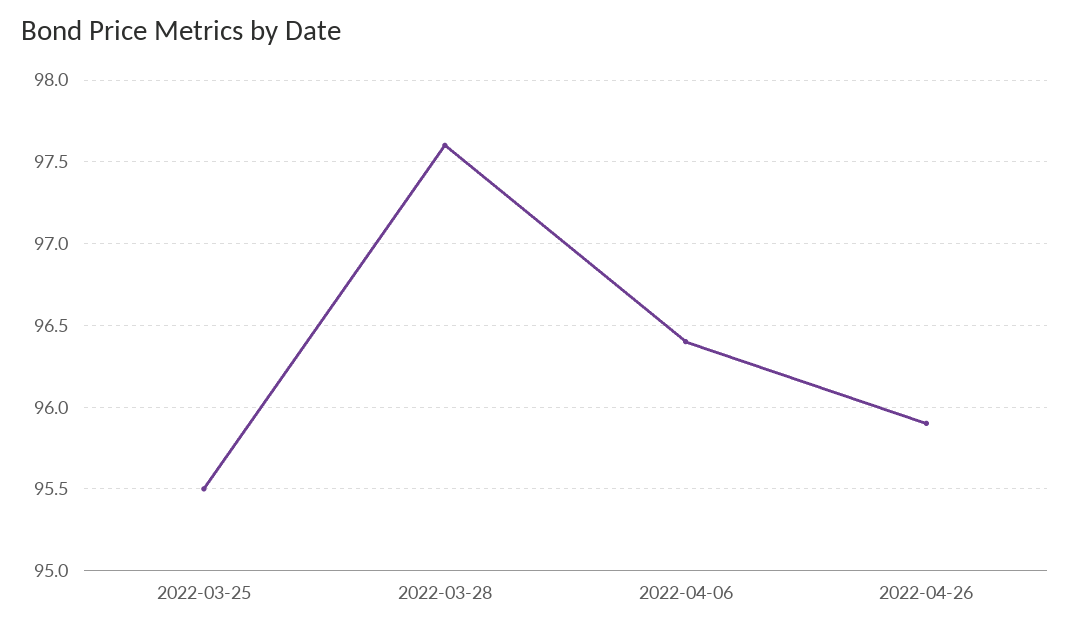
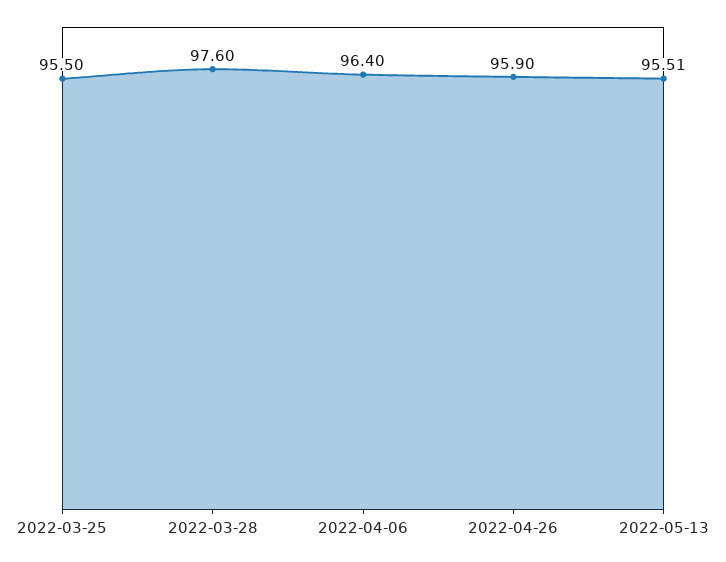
2022-05-13: none -> 95.51

